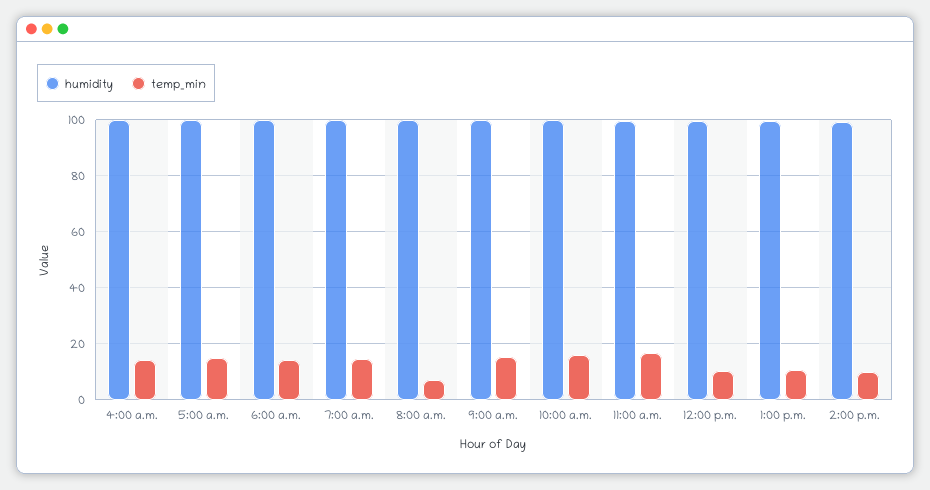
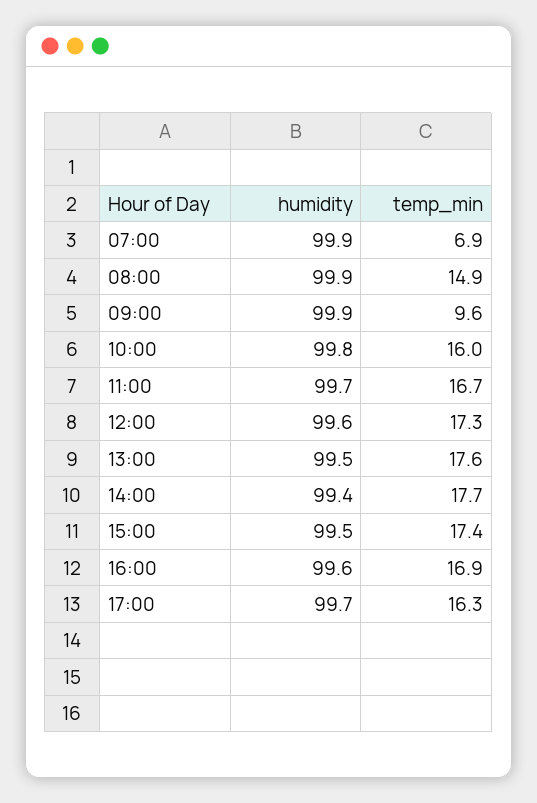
humidity, 4:00 a.m.: 100 -> none
temp_min, 4:00 a.m.: 15 -> none
humidity, 5:00 a.m.: 100 -> none
temp_min, 5:00 a.m.: 15 -> none
humidity, 6:00 a.m.: 100 -> none
temp_min, 6:00 a.m.: 15 -> none
temp_min, 7:00 a.m.: 15 -> 6.9
temp_min, 8:00 a.m.: 7.5 -> 14.9
temp_min, 9:00 a.m.: 15 -> 9.6
temp_min, 12:00 p.m.: 10 -> 17.3
temp_min, 1:00 p.m.: 10 -> 17.6
temp_min, 2:00 p.m.: 10 -> 17.7
humidity, 15:00: none -> 99.5
temp_min, 15:00: none -> 17.4
humidity, 16:00: none -> 99.6
temp_min, 16:00: none -> 16.9
humidity, 17:00: none -> 99.7
temp_min, 17:00: none -> 16.3

